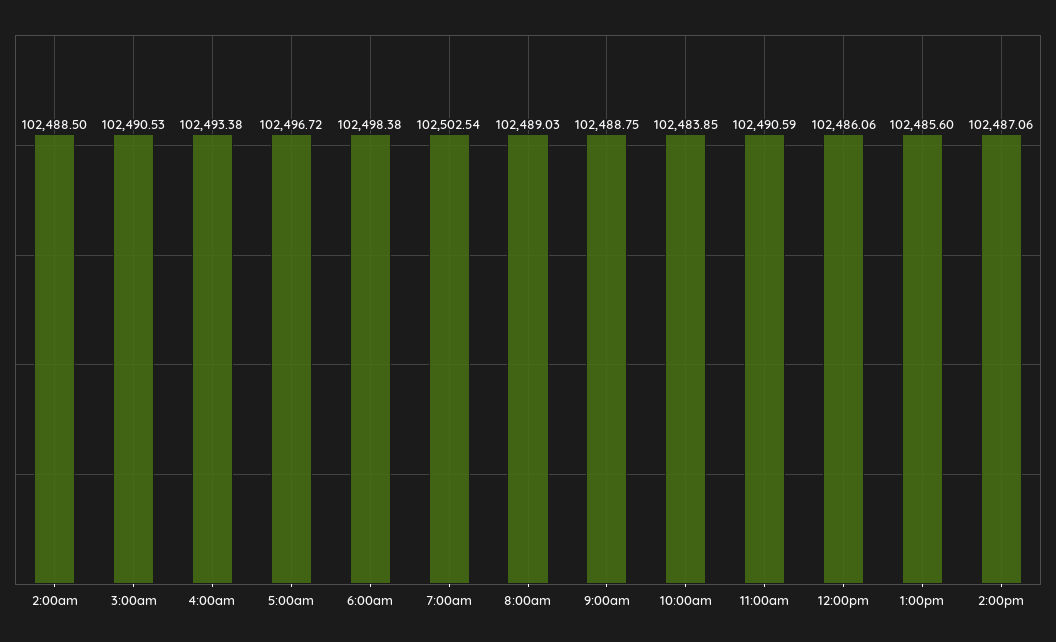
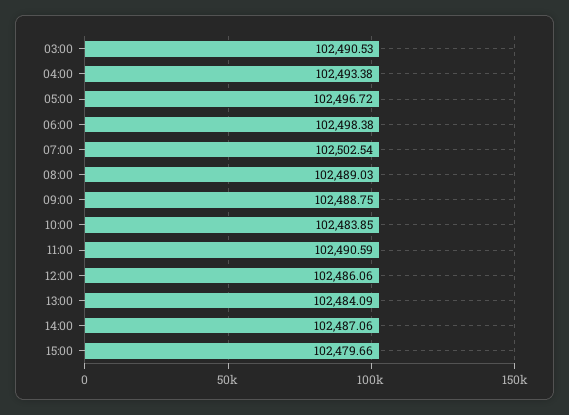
2:00am: 102488.5 -> none
1:00pm: 102485.6 -> 102484.09
15:00: none -> 102479.66

